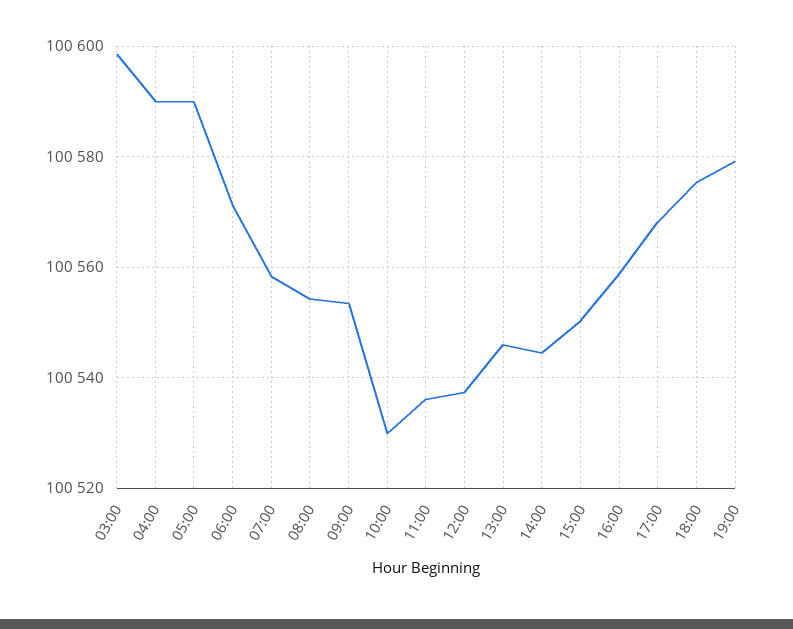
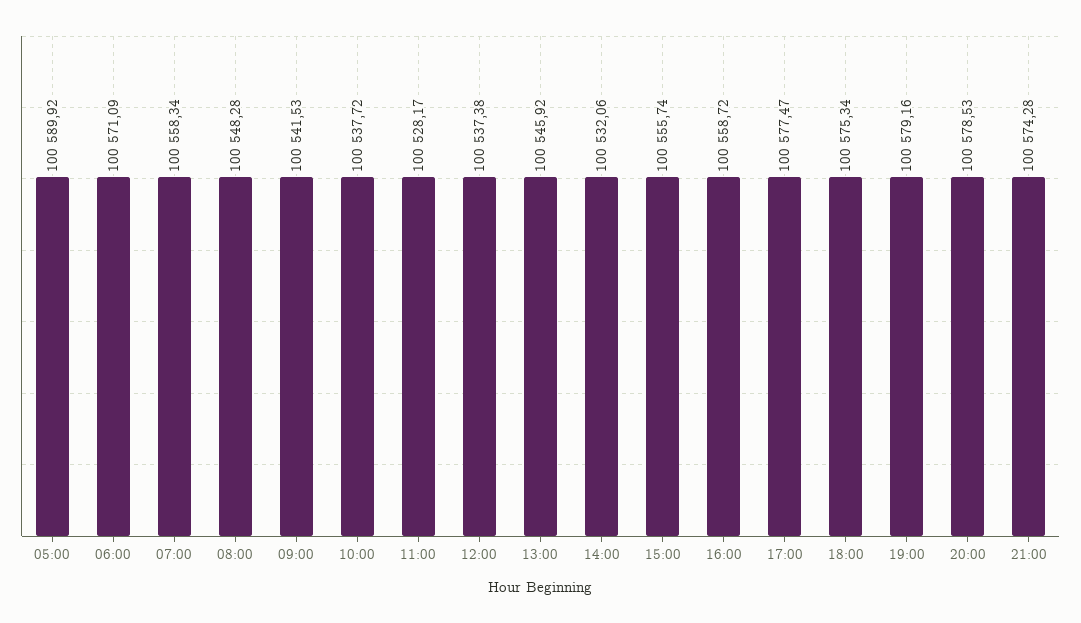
03:00: 100598 -> none
04:00: 100590 -> none
08:00: 100554 -> 100548.28
09:00: 100554 -> 100541.53
10:00: 100530 -> 100537.72
11:00: 100536 -> 100528.17
14:00: 100544 -> 100532.06
15:00: 100550 -> 100555.74
17:00: 100568 -> 100577.47
20:00: none -> 100578.53
21:00: none -> 100574.28

